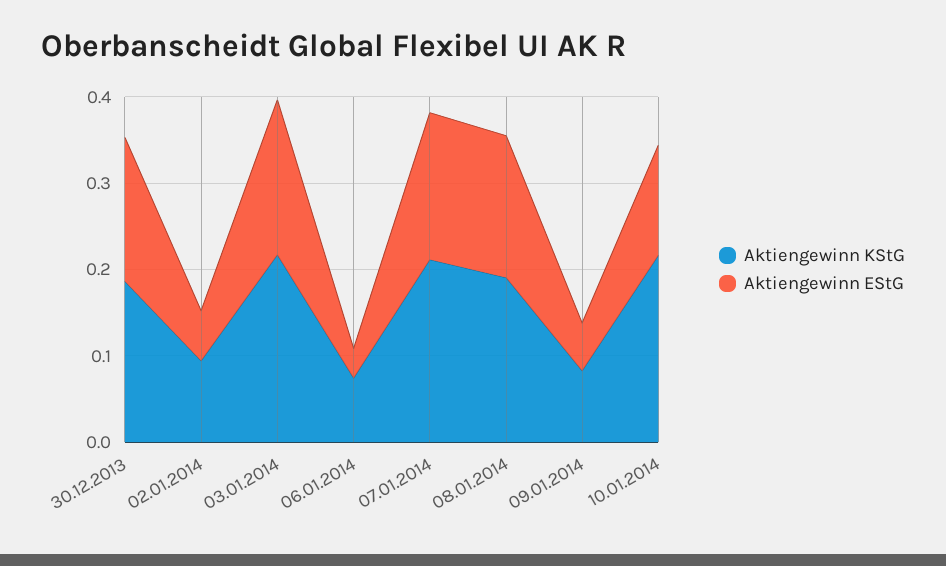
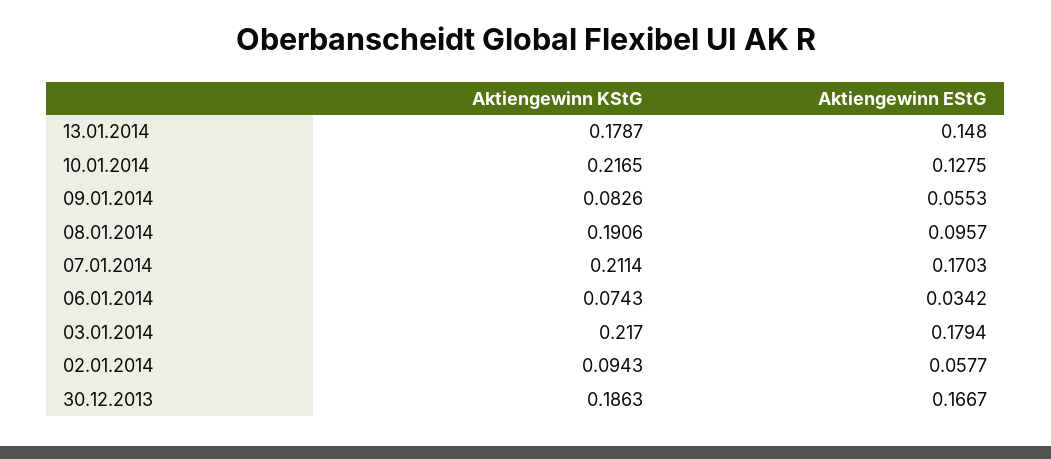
Aktiengewinn EStG, 08.01.2014: 0.16 -> 0.0957
Aktiengewinn KStG, 13.01.2014: none -> 0.1787
Aktiengewinn EStG, 13.01.2014: none -> 0.148

